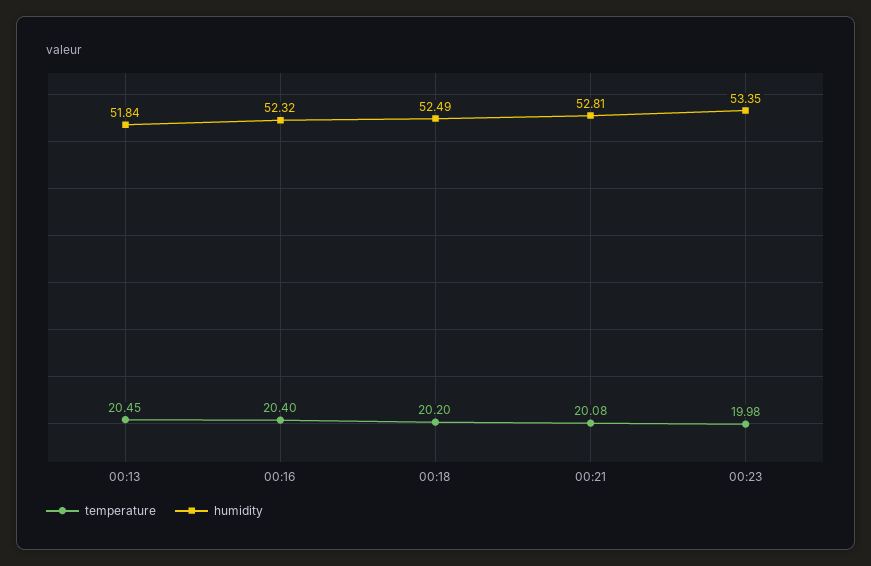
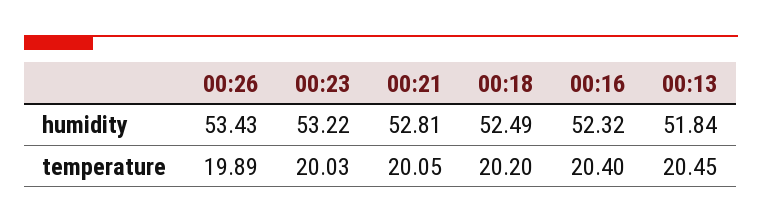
temperature, 00:21: 20.08 -> 20.05
temperature, 00:23: 19.98 -> 20.03
humidity, 00:23: 53.35 -> 53.22
humidity, 00:26: none -> 53.43
temperature, 00:26: none -> 19.89

